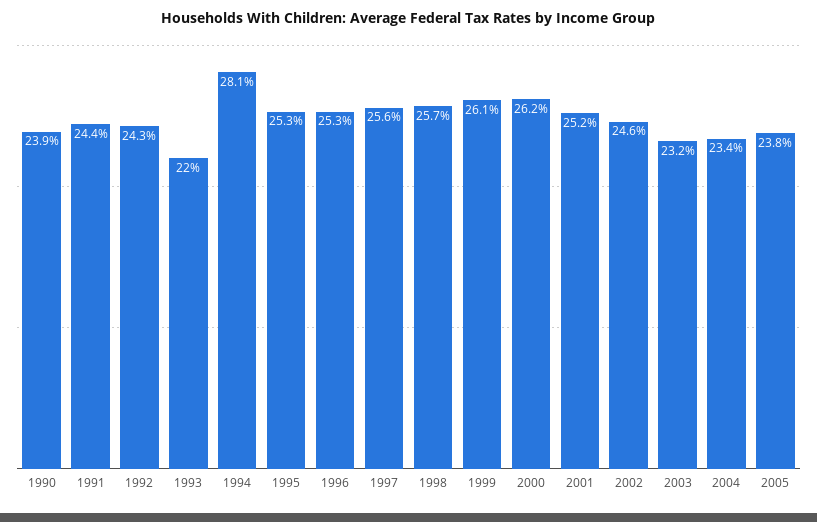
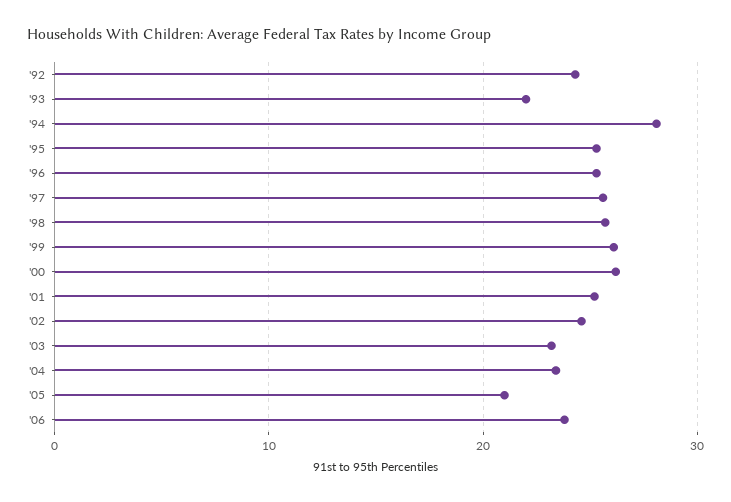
1990: 23.9 -> none
1991: 24.4 -> none
2005: 23.8 -> 21
'06: none -> 24

